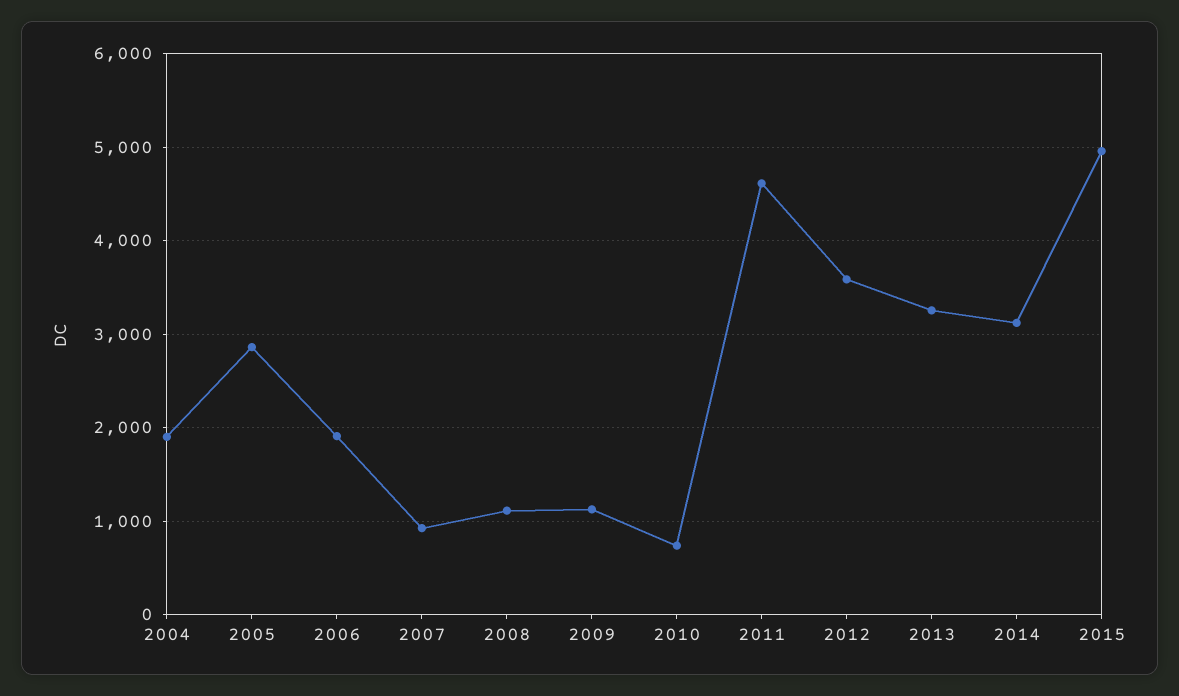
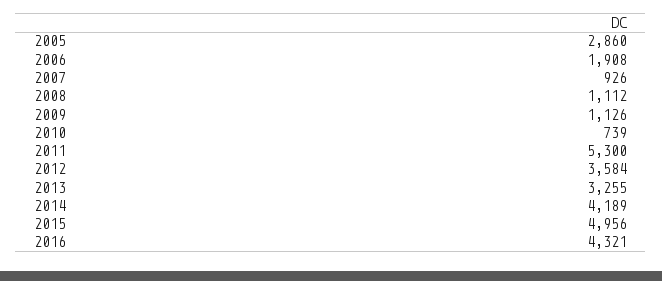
2004: 1900 -> none
2011: 4600 -> 5300
2014: 3100 -> 4189
2016: none -> 4321

